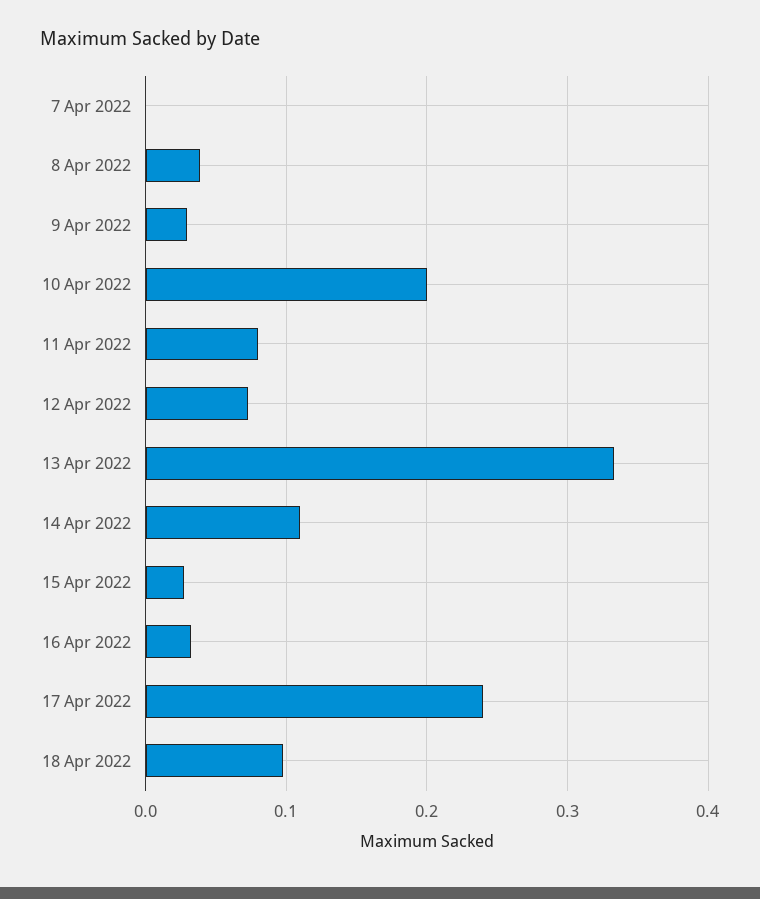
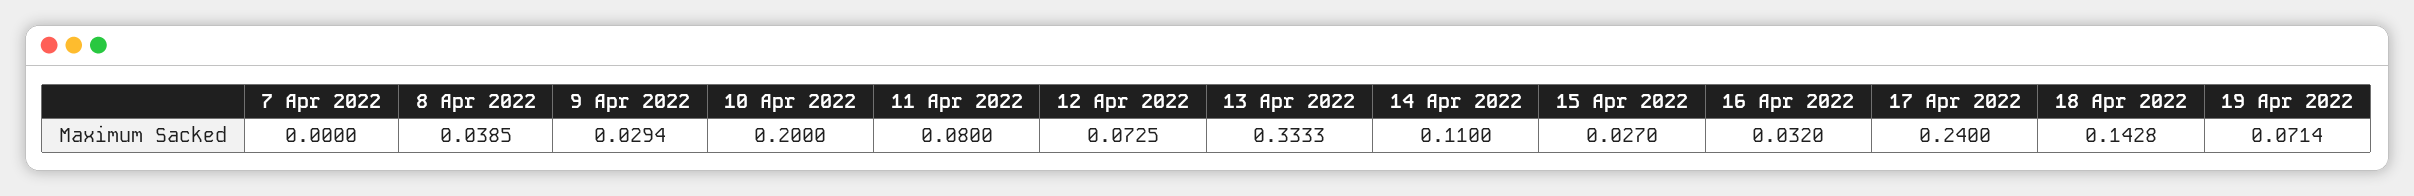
18 Apr 2022: 0.1 -> 0.1428
19 Apr 2022: none -> 0.0714

